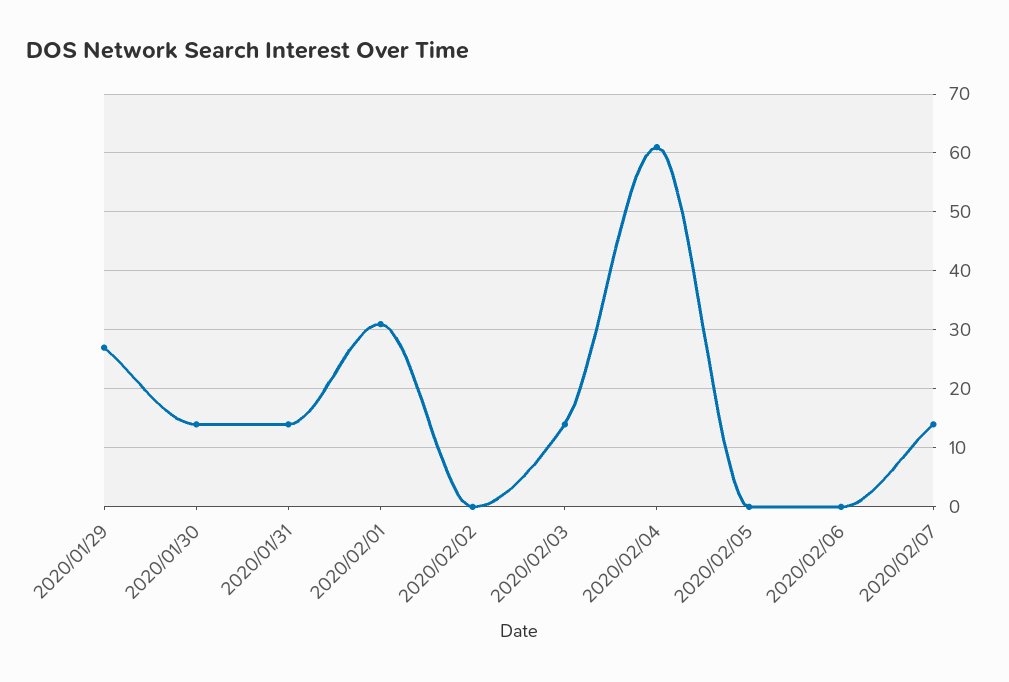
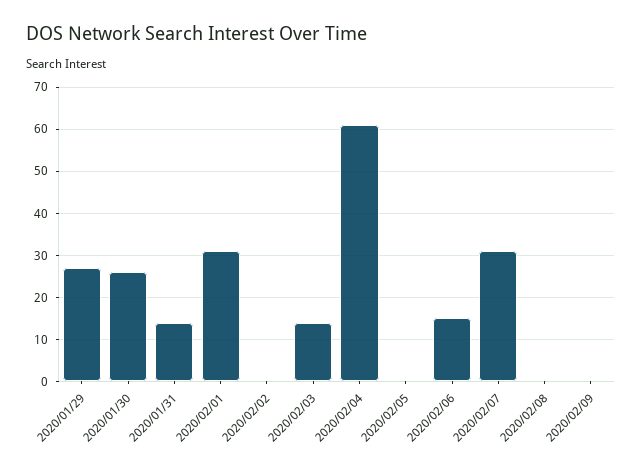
2020/01/30: 15 -> 25
2020/02/06: 0 -> 15
2020/02/07: 15 -> 30
2020/02/08: none -> 0
2020/02/09: none -> 0

